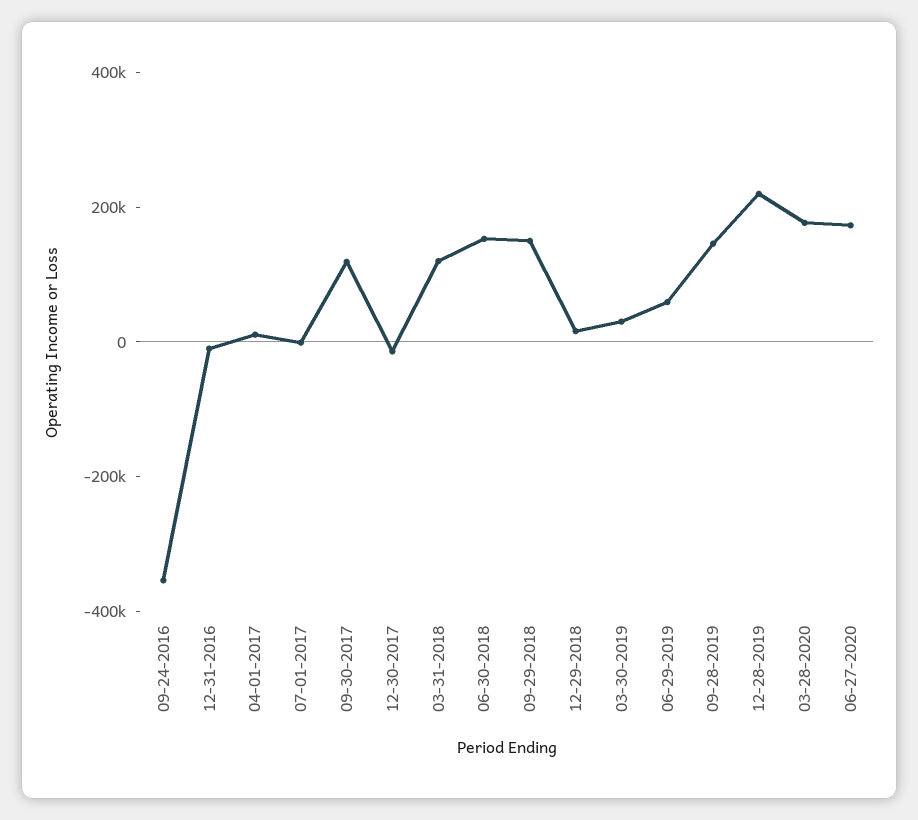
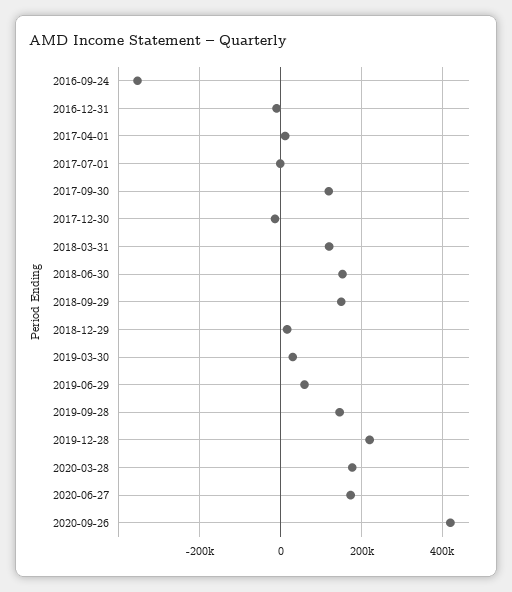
2020-09-26: none -> 420000

